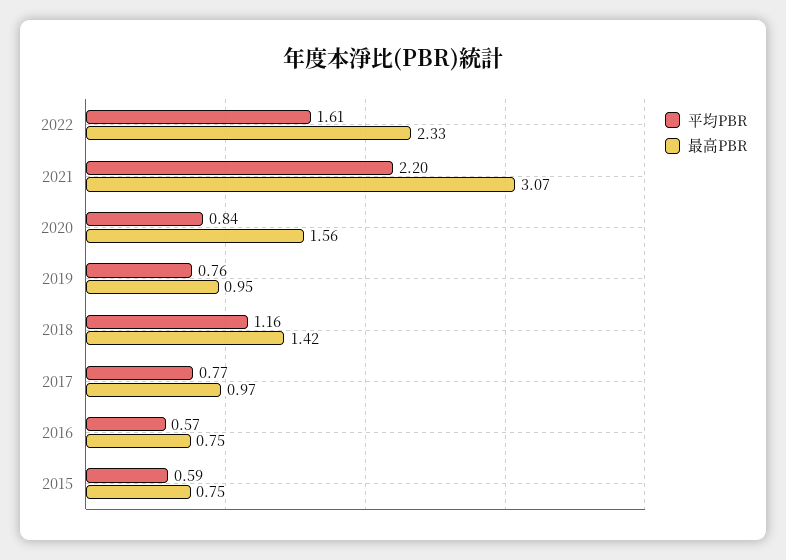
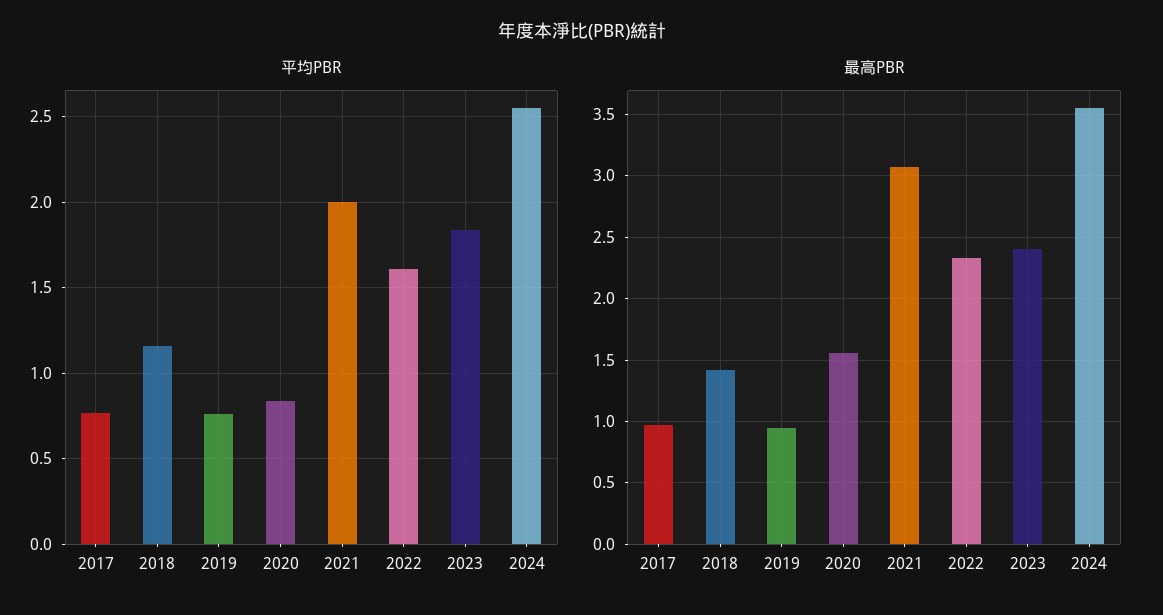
平均PBR, 2021: 2.2 -> 2
平均PBR, 2016: 0.57 -> none
最高PBR, 2016: 0.75 -> none
平均PBR, 2015: 0.59 -> none
最高PBR, 2015: 0.75 -> none
平均PBR, 2023: none -> 1.85
平均PBR, 2024: none -> 2.55
最高PBR, 2023: none -> 2.4
最高PBR, 2024: none -> 3.55

